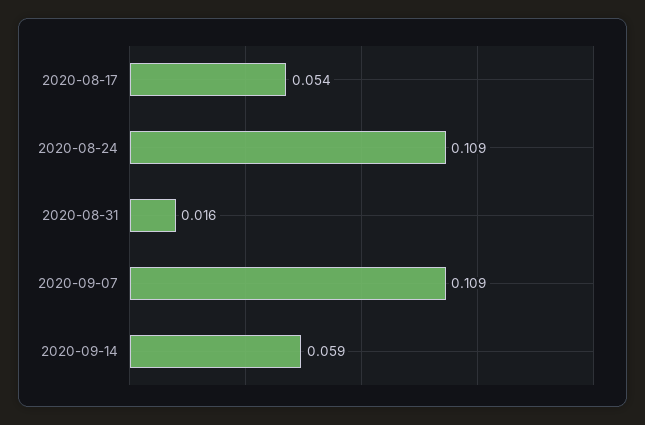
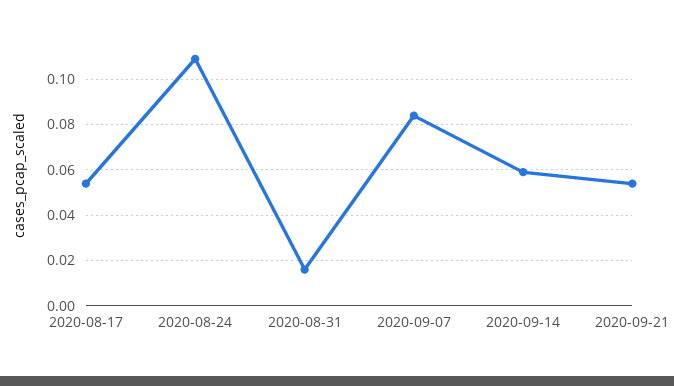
2020-09-07: 0.109 -> 0.085
2020-09-21: none -> 0.055

